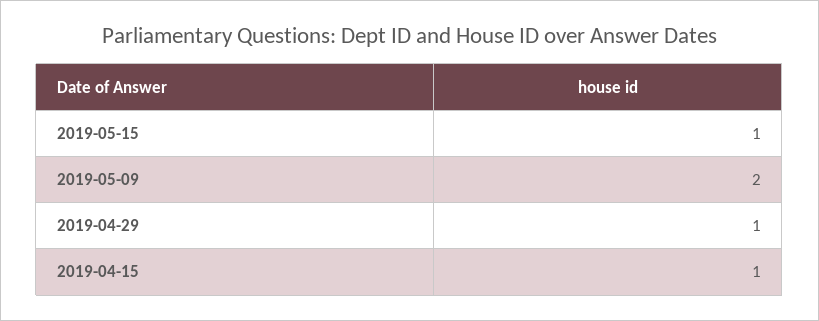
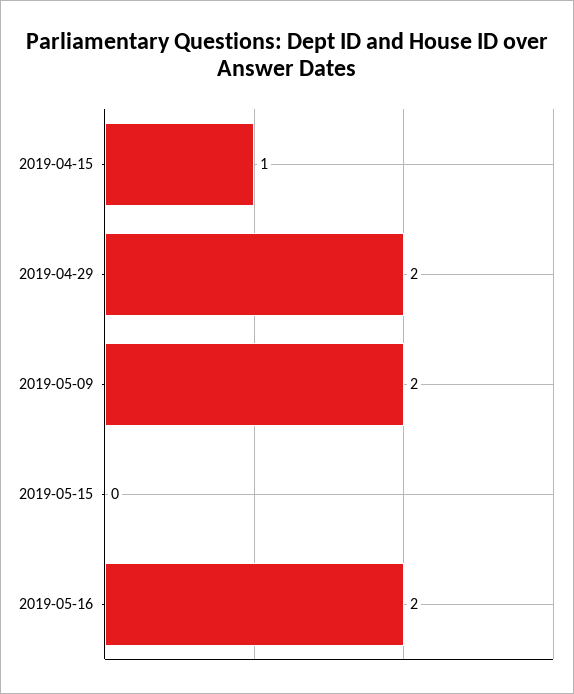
2019-05-15: 1 -> 0
2019-04-29: 1 -> 2
2019-05-16: none -> 2

